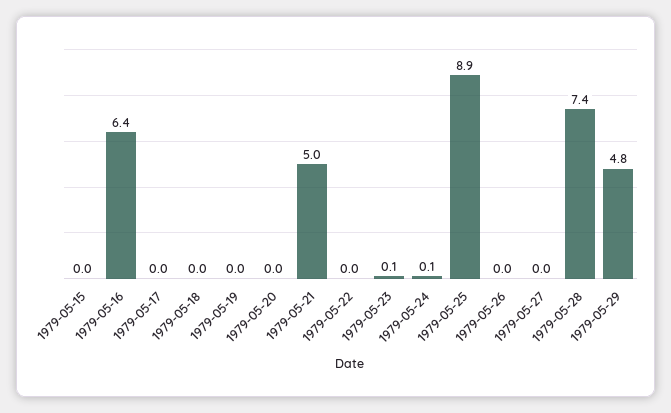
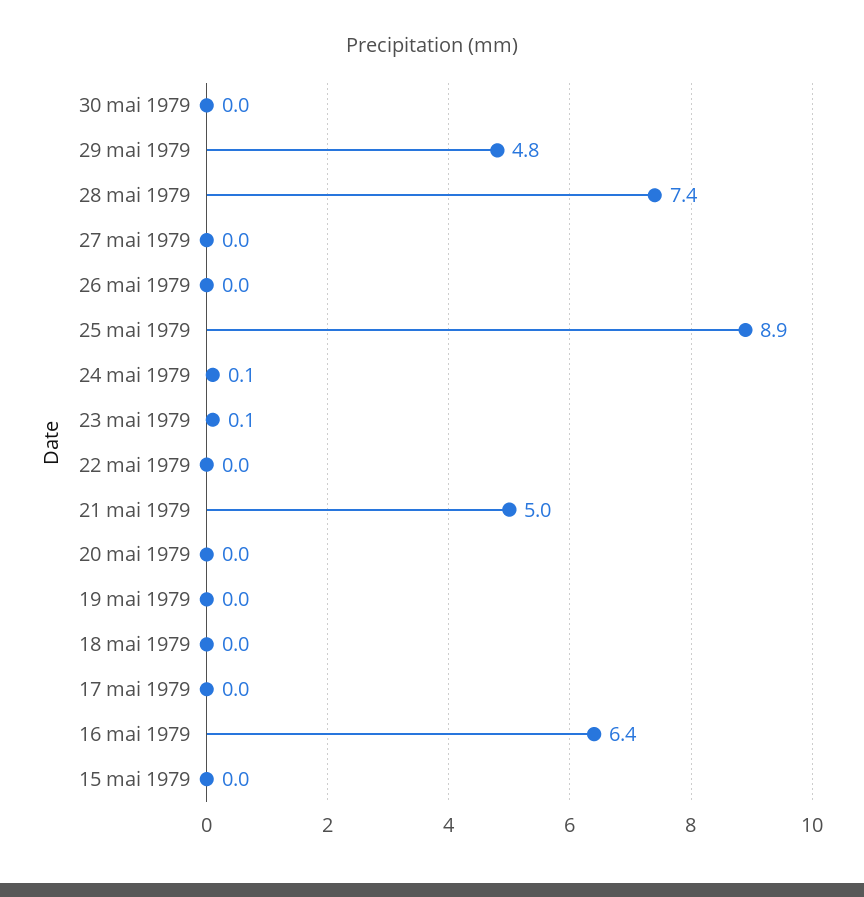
30 mai 1979: none -> 0

